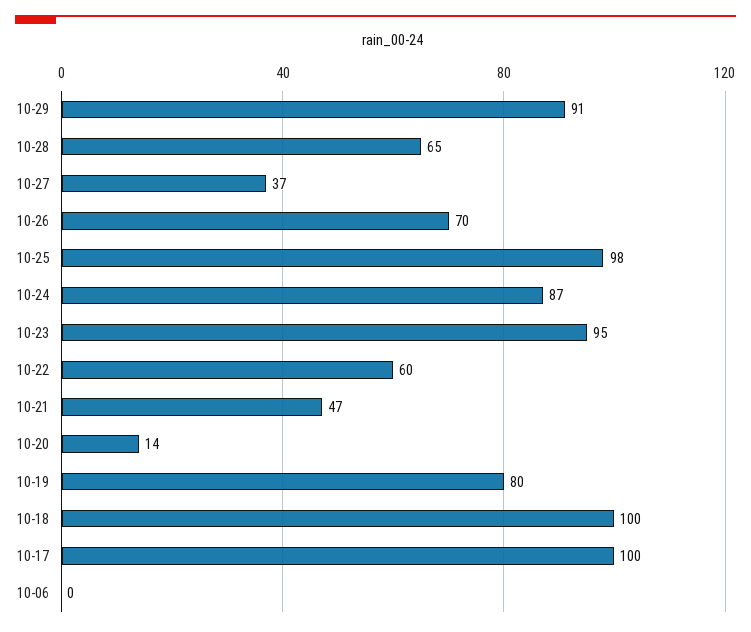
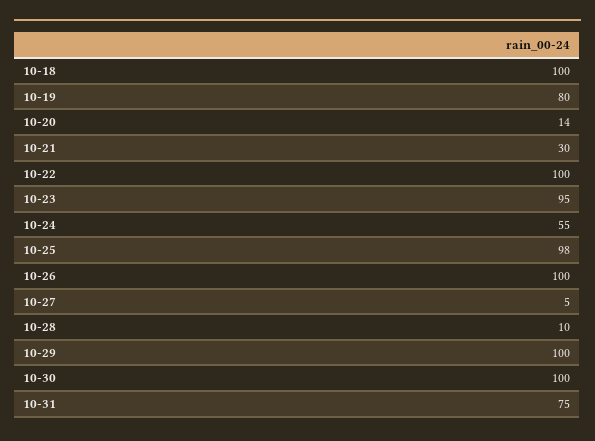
10-29: 91 -> 100
10-28: 65 -> 10
10-27: 37 -> 5
10-26: 70 -> 100
10-24: 87 -> 55
10-22: 60 -> 100
10-21: 47 -> 30
10-17: 100 -> none
10-06: 0 -> none
10-30: none -> 100
10-31: none -> 75

